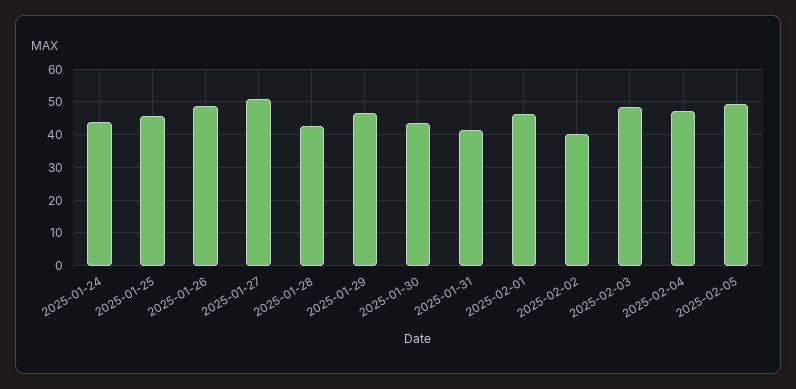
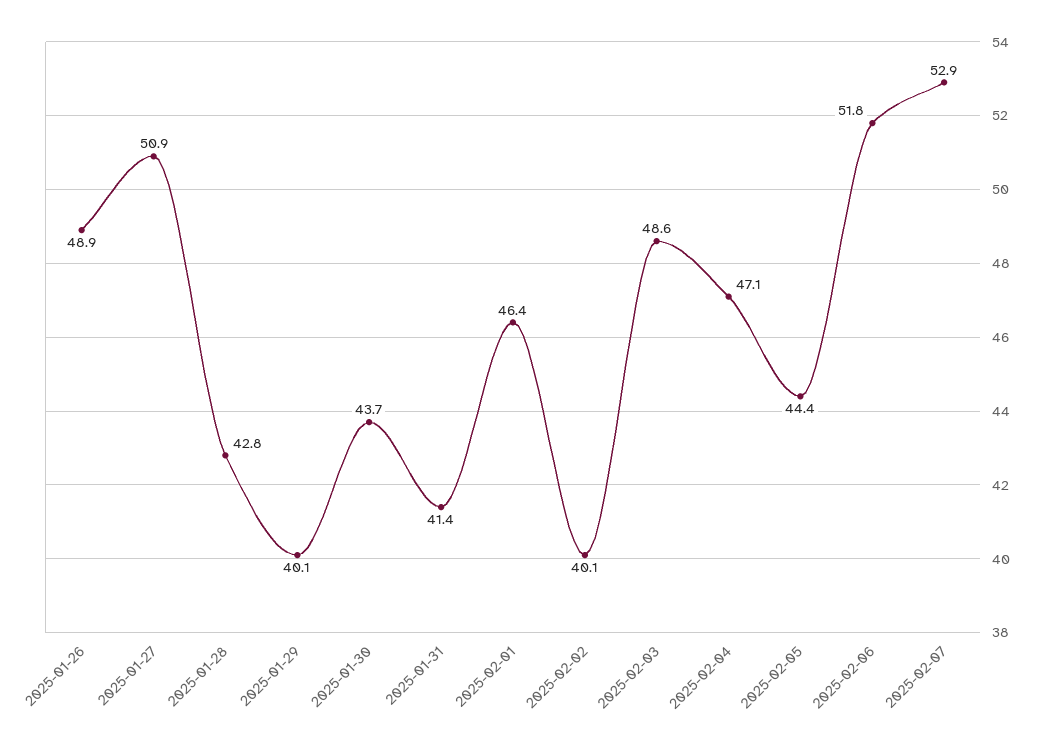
2025-01-24: 44 -> none
2025-01-25: 46 -> none
2025-01-29: 46 -> 40.1
2025-02-05: 50 -> 44.4
2025-02-06: none -> 51.8
2025-02-07: none -> 52.9

